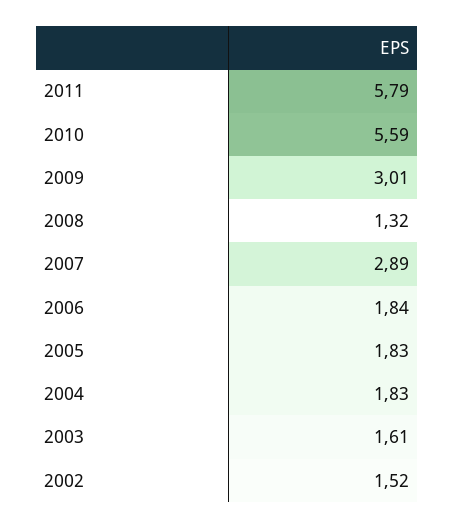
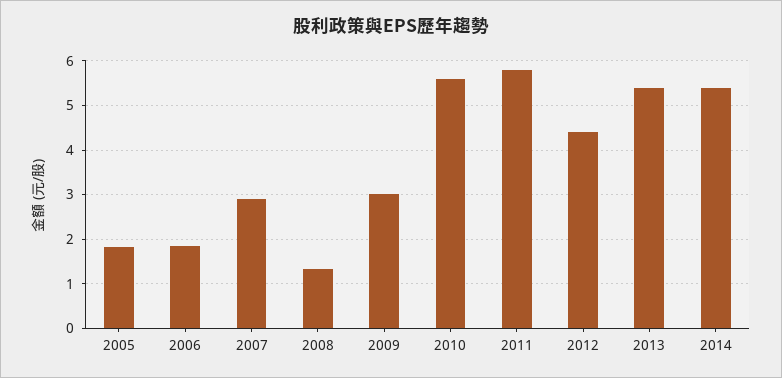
2004: 1.83 -> none
2003: 1.61 -> none
2002: 1.52 -> none
2012: none -> 4.4
2013: none -> 5.4
2014: none -> 5.4

